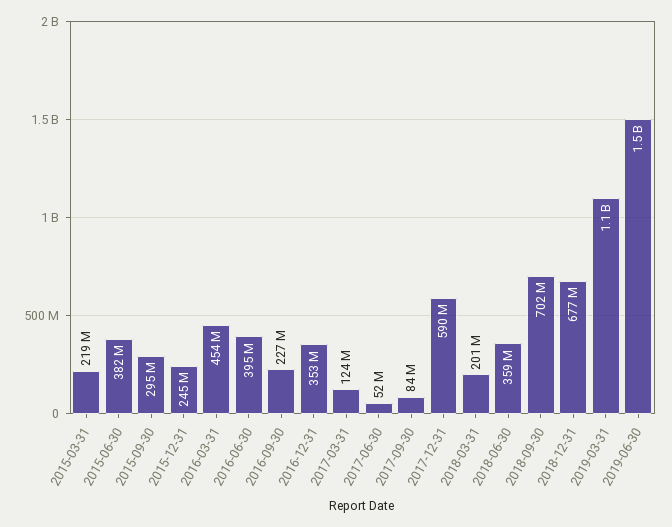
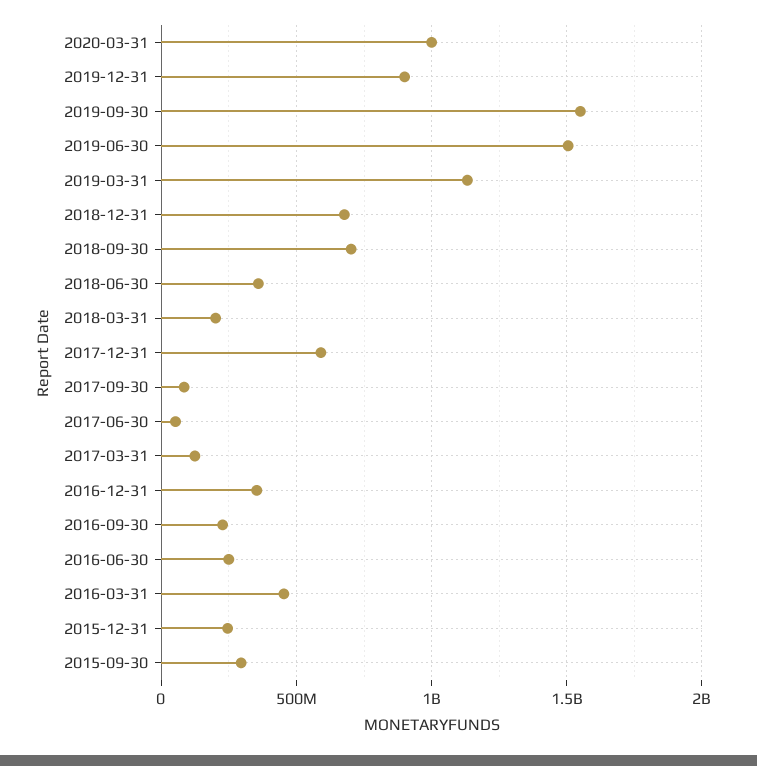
2015-03-31: 219000000 -> none
2015-06-30: 382000000 -> none
2016-06-30: 395000000 -> 250000000
2020-03-31: none -> 1000000000
2019-12-31: none -> 900000000
2019-09-30: none -> 1550000000

